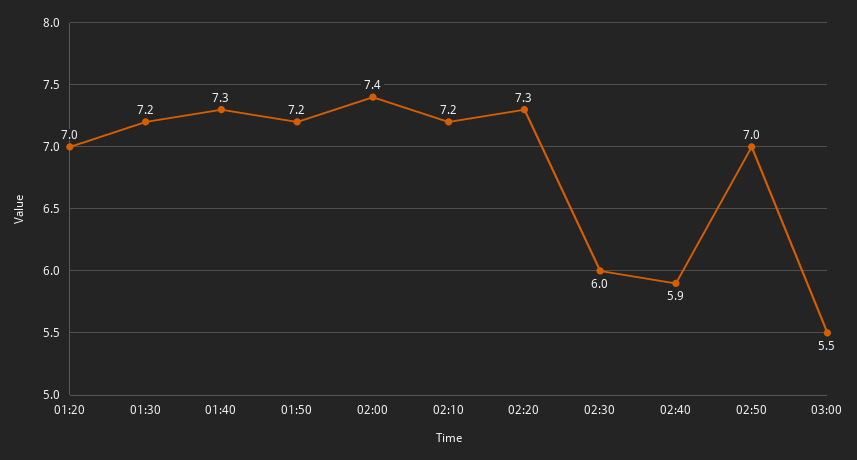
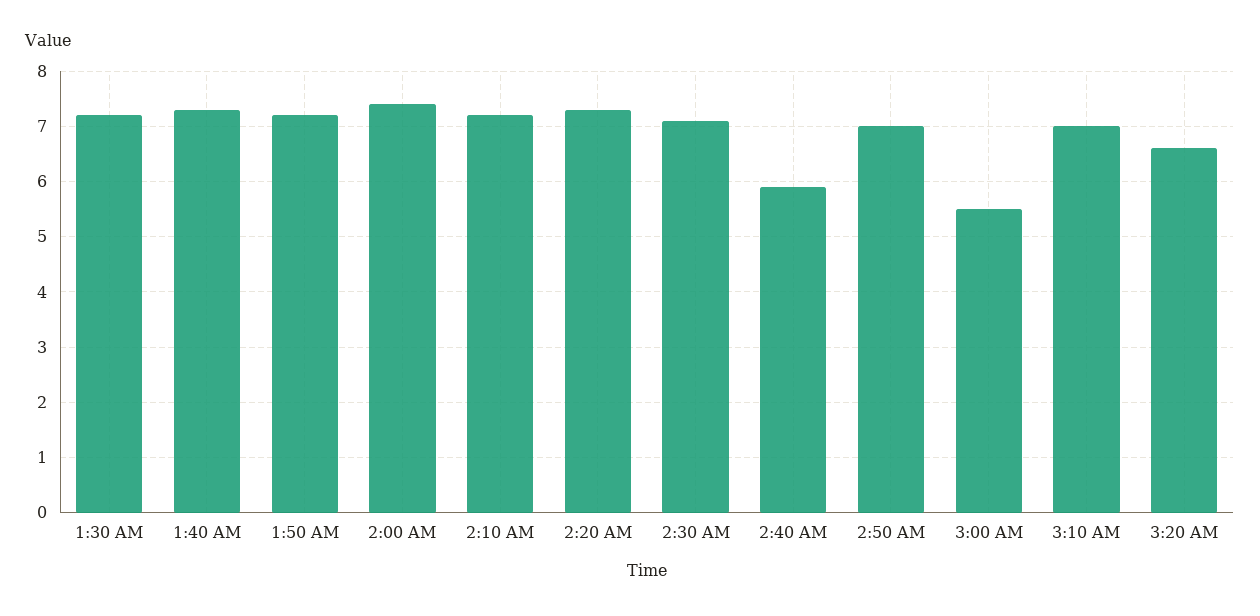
01:20: 7 -> none
02:30: 6 -> 7
3:10 AM: none -> 7
3:20 AM: none -> 6.5

